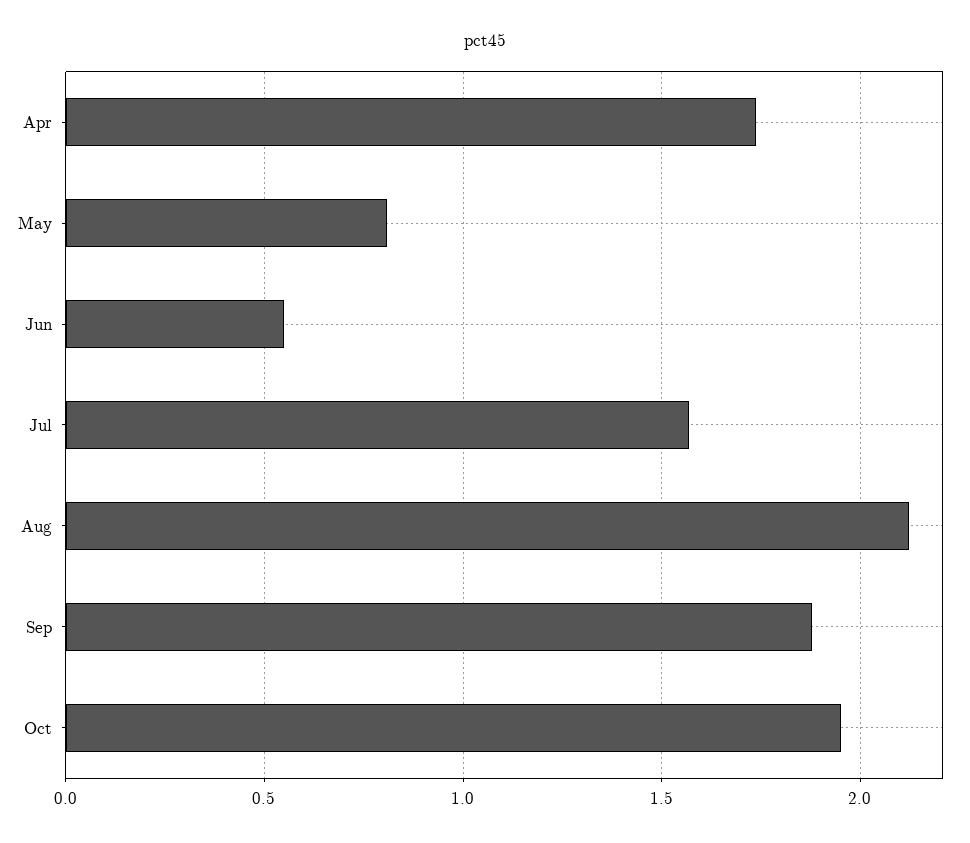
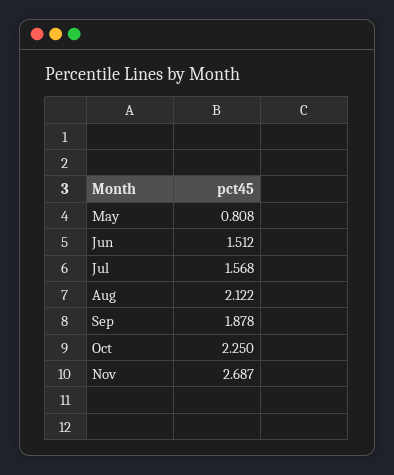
Apr: 1.75 -> none
Jun: 0.55 -> 1.512
Oct: 1.95 -> 2.25
Nov: none -> 2.687

